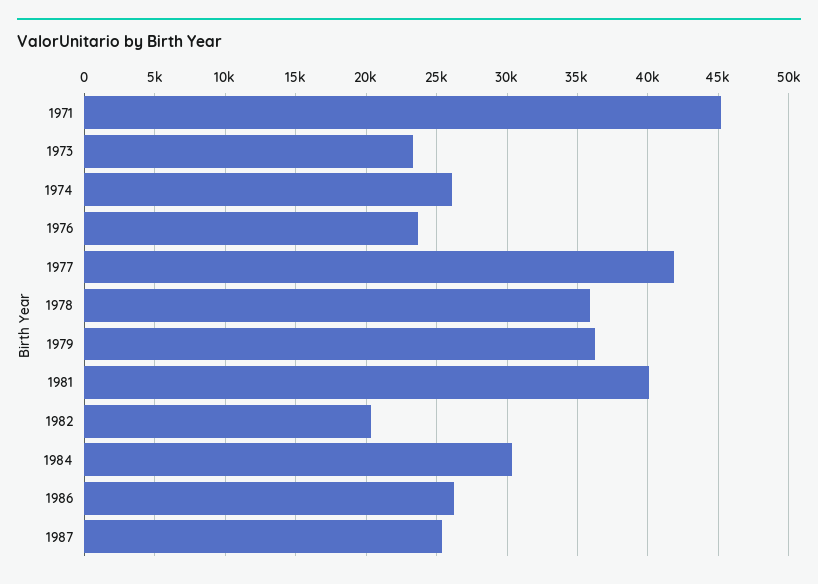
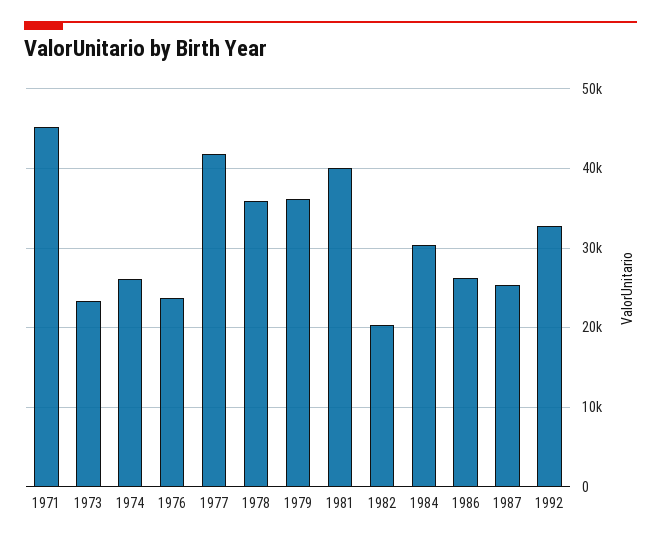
1992: none -> 33000

